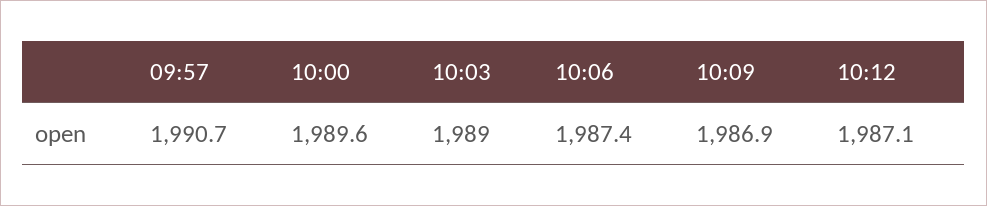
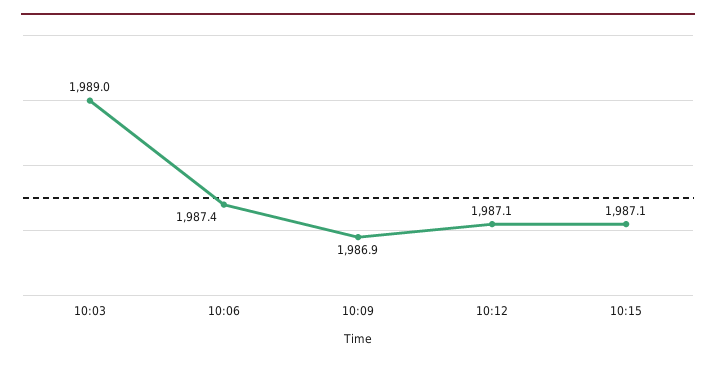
09:57: 1990.7 -> none
10:00: 1989.6 -> none
10:15: none -> 1987.1

